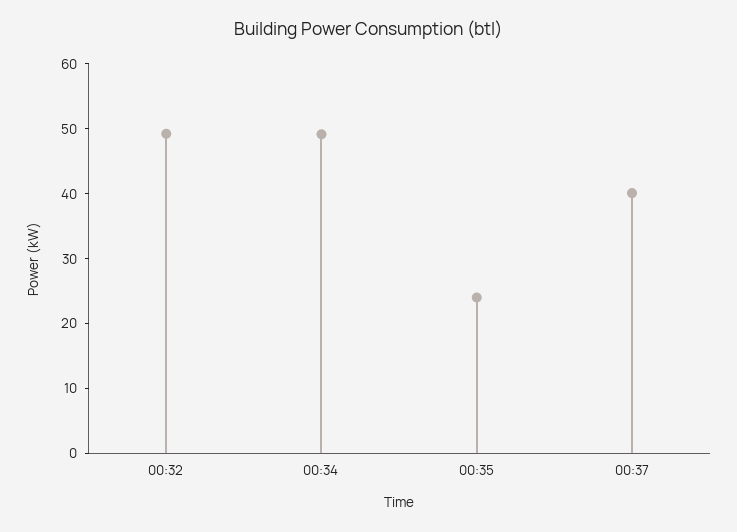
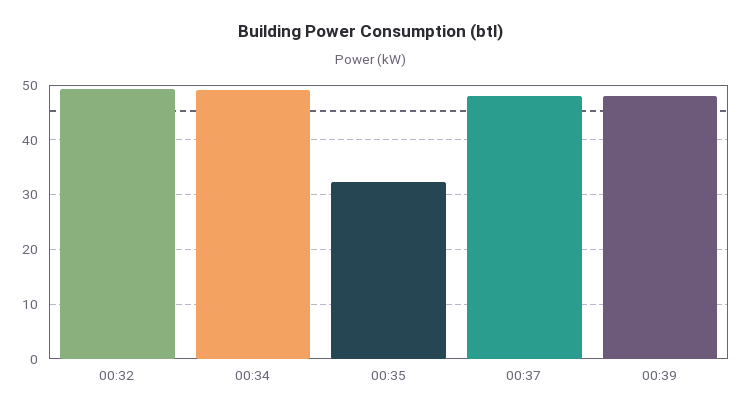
00:35: 24 -> 32
00:37: 40 -> 48
00:39: none -> 48

